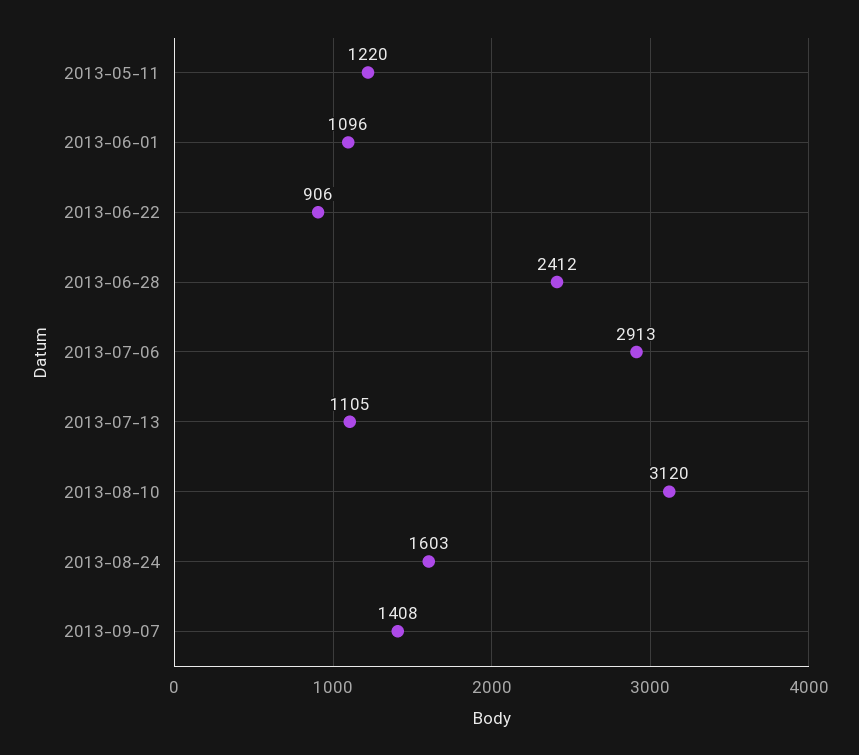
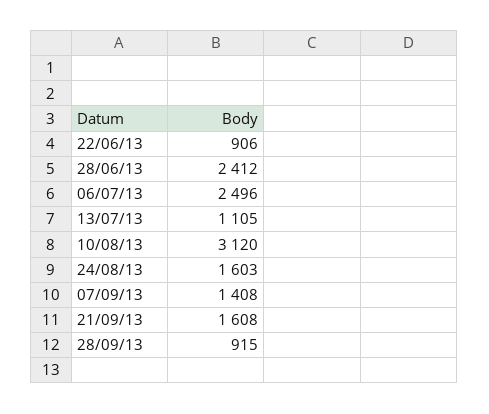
2013-05-11: 1220 -> none
2013-06-01: 1096 -> none
2013-07-06: 2913 -> 2496
21/09/13: none -> 1608
28/09/13: none -> 915

